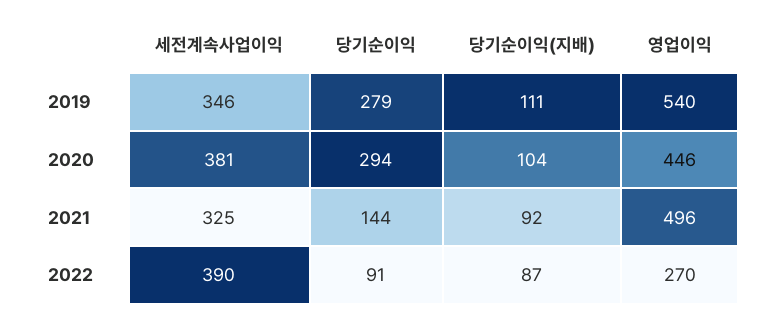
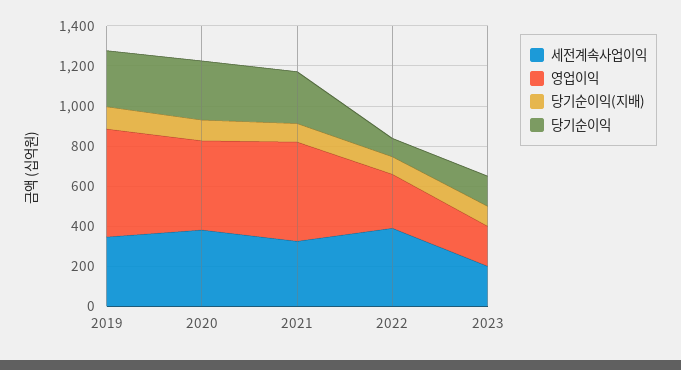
당기순이익, 2021: 144 -> 250
세전계속사업이익, 2023: none -> 200
영업이익, 2023: none -> 200
당기순이익(지배), 2023: none -> 100
당기순이익, 2023: none -> 150

